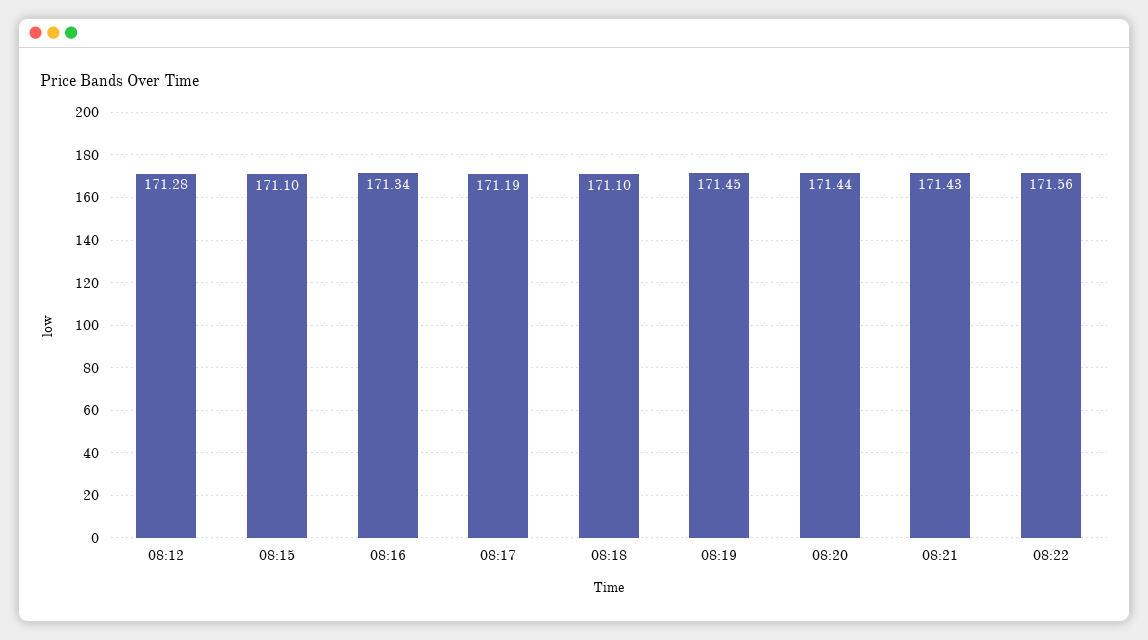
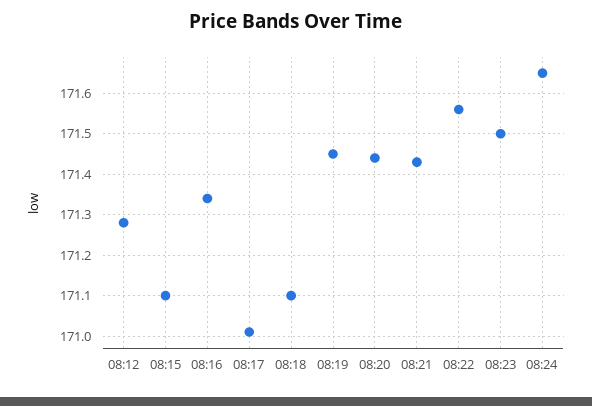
08:17: 171.19 -> 171
08:23: none -> 171.5
08:24: none -> 171.65

